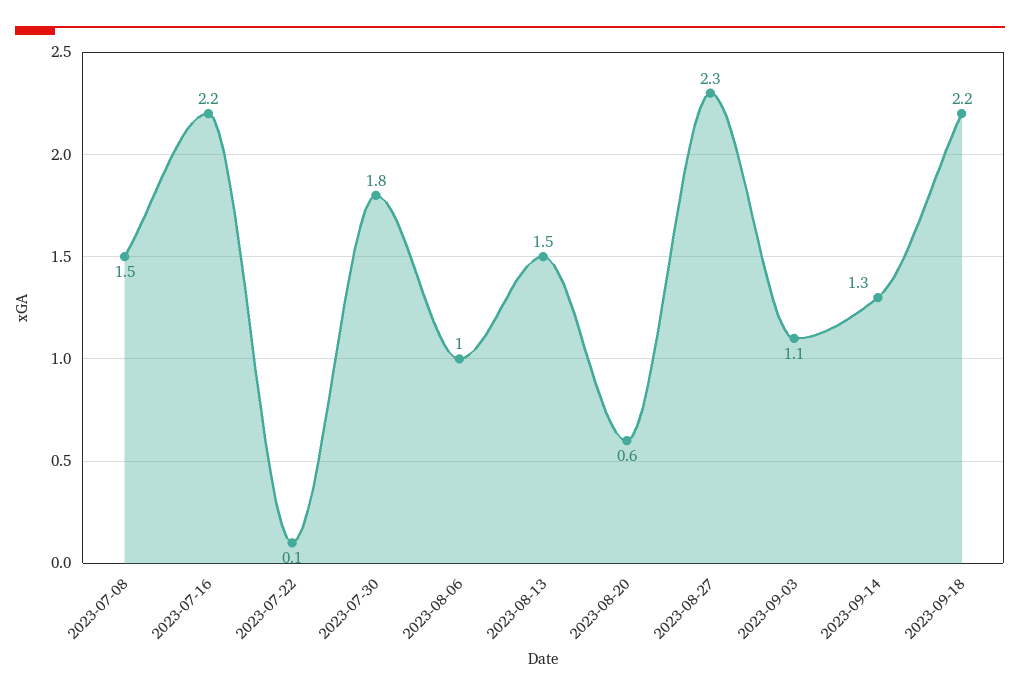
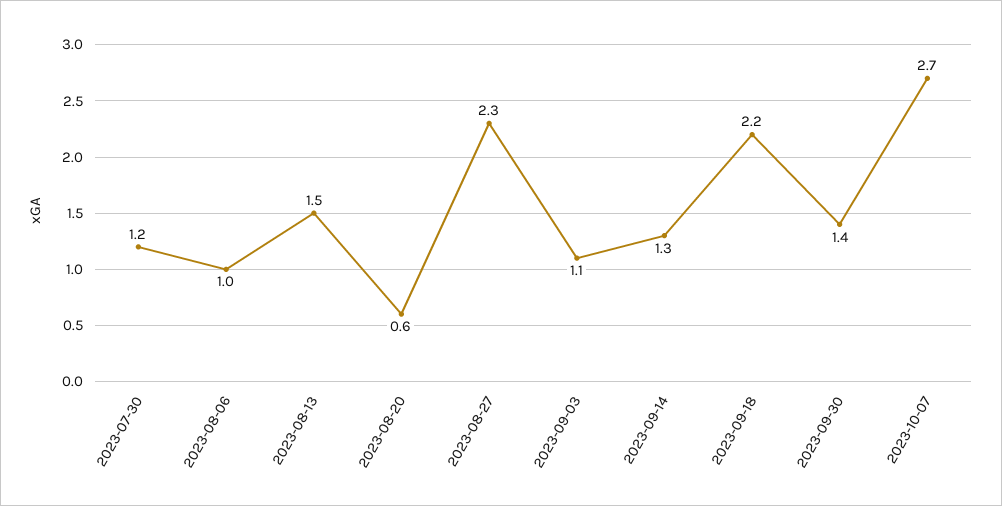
2023-07-08: 1.5 -> none
2023-07-16: 2.2 -> none
2023-07-22: 0.1 -> none
2023-07-30: 1.8 -> 1.2
2023-09-30: none -> 1.4
2023-10-07: none -> 2.7

